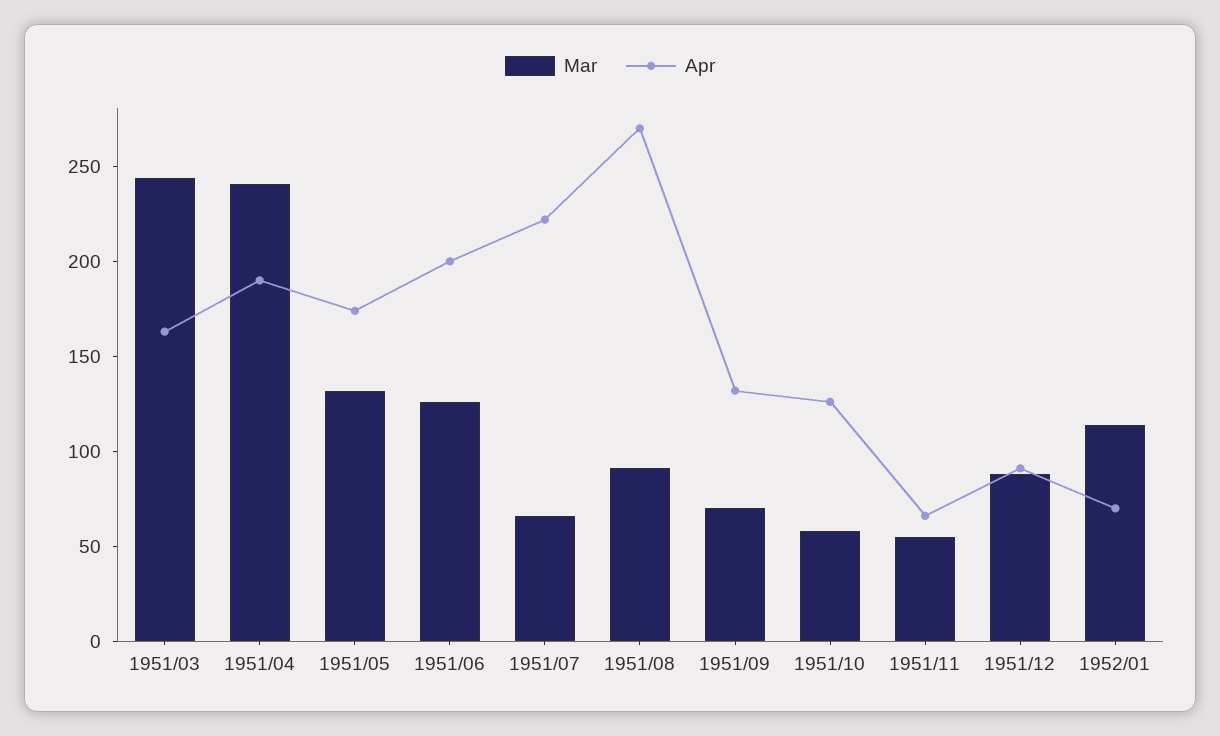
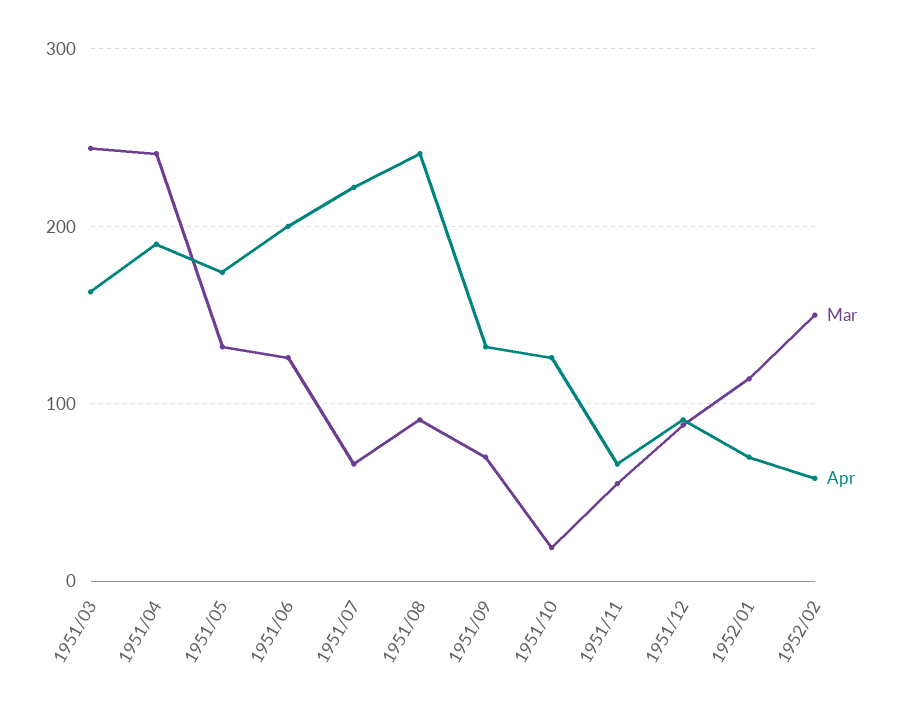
Apr, 1951/08: 270 -> 240
Mar, 1951/10: 60 -> 20
Mar, 1952/02: none -> 150
Apr, 1952/02: none -> 60

